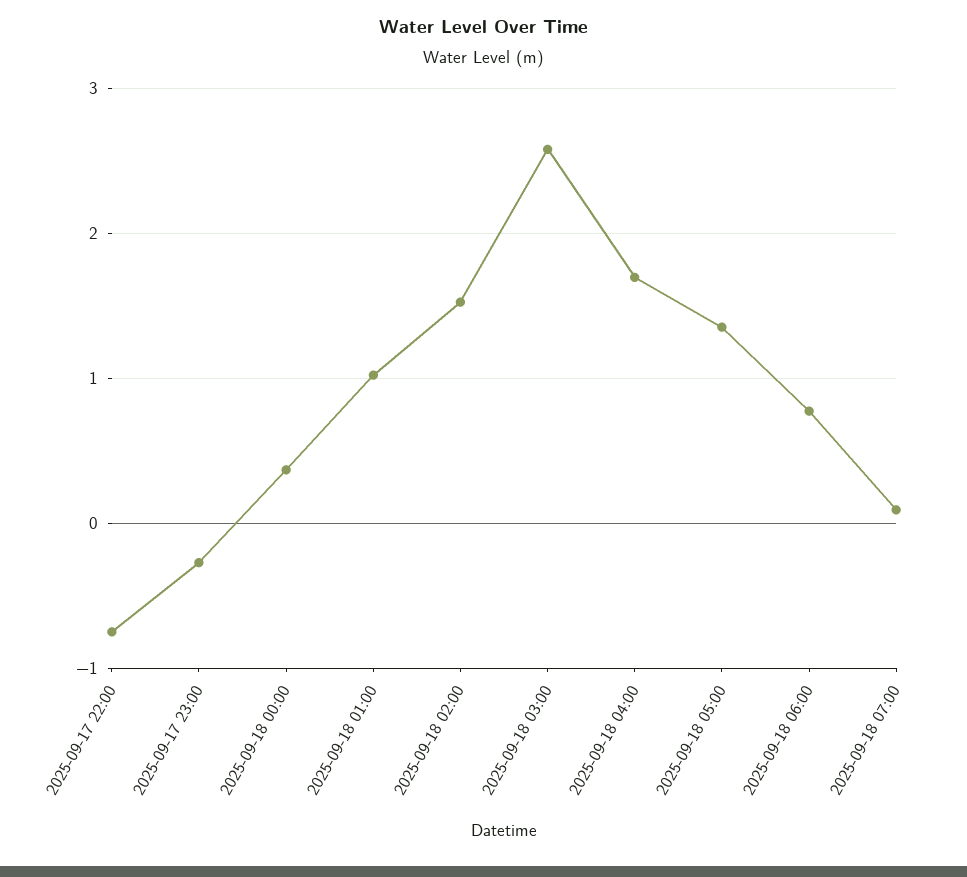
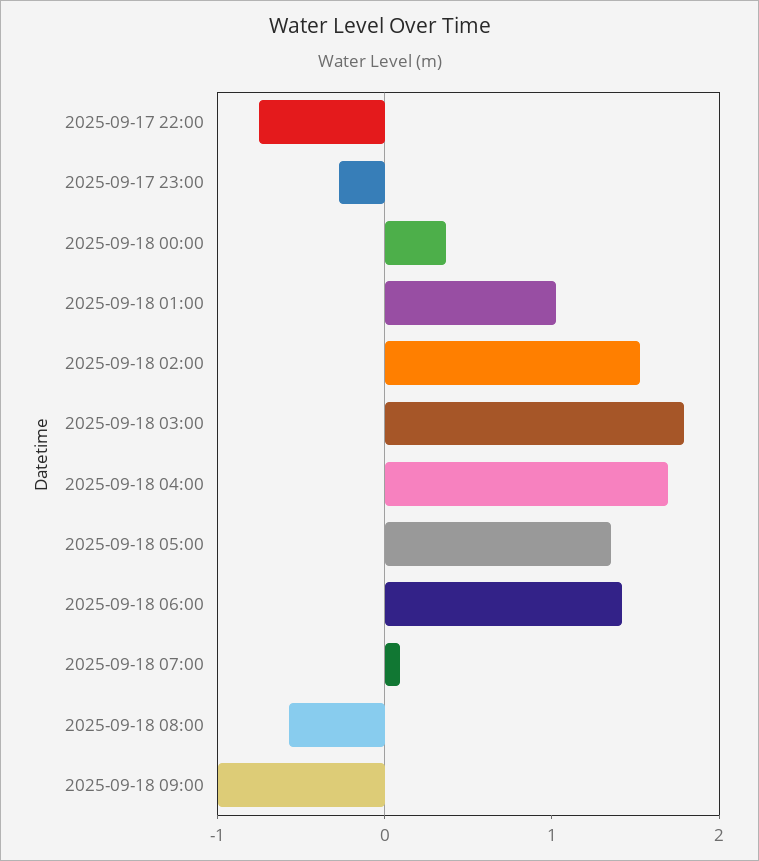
2025-09-18 03:00: 2.6 -> 1.8
2025-09-18 06:00: 0.8 -> 1.4
2025-09-18 08:00: none -> -0.6
2025-09-18 09:00: none -> -1

